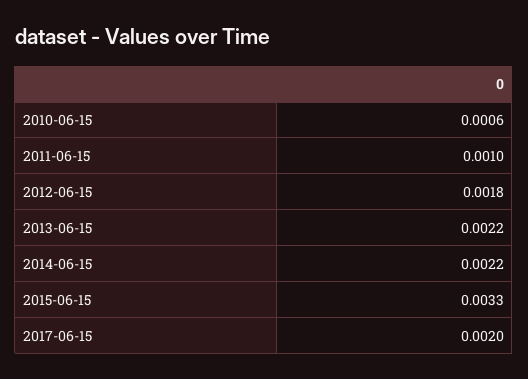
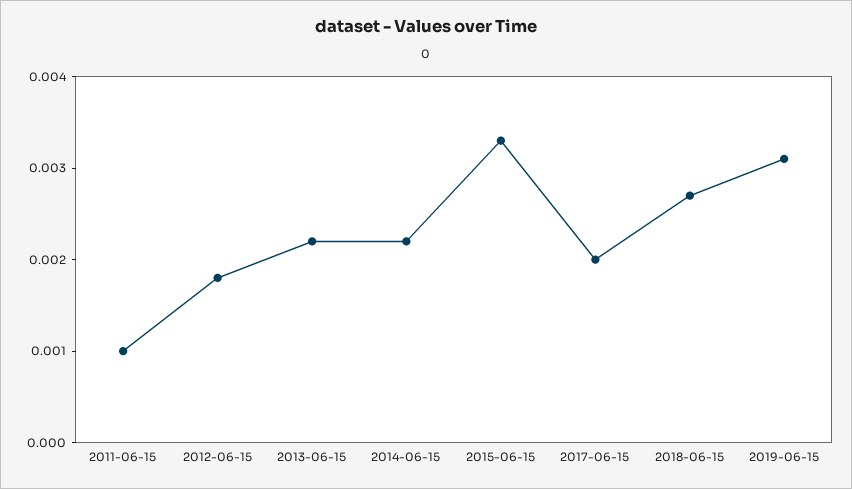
2010-06-15: 0.0006 -> none
2018-06-15: none -> 0.0027
2019-06-15: none -> 0.0031

